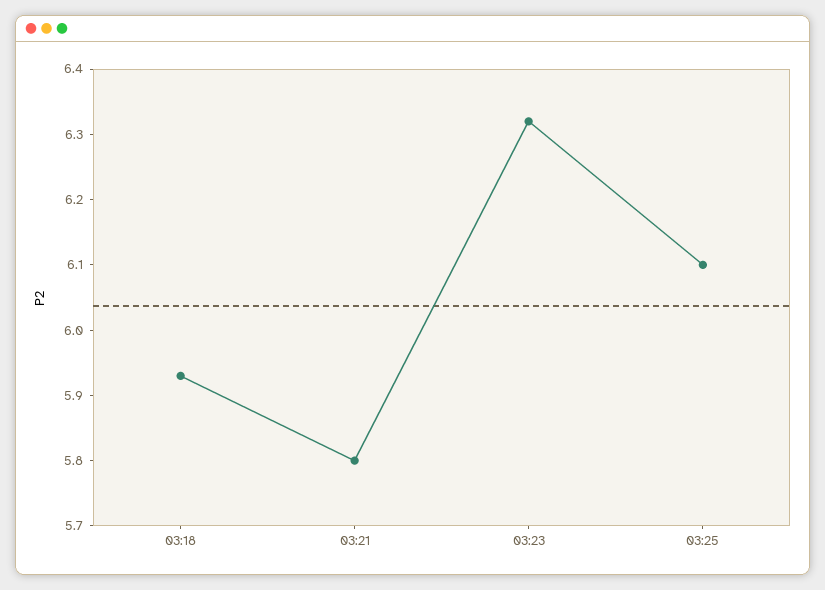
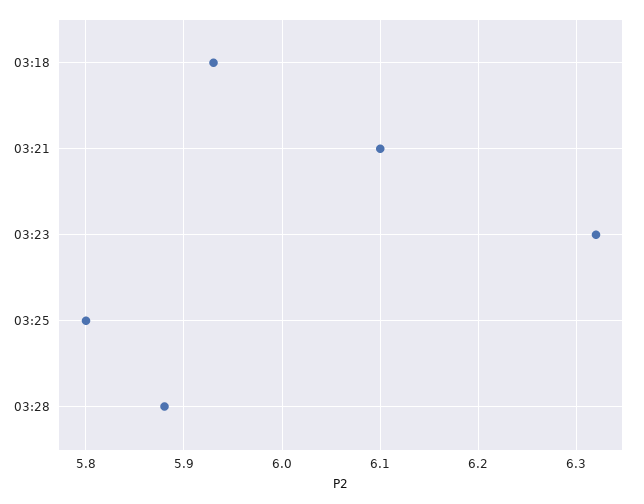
03:21: 5.8 -> 6.1
03:25: 6.1 -> 5.8
03:28: none -> 5.88

